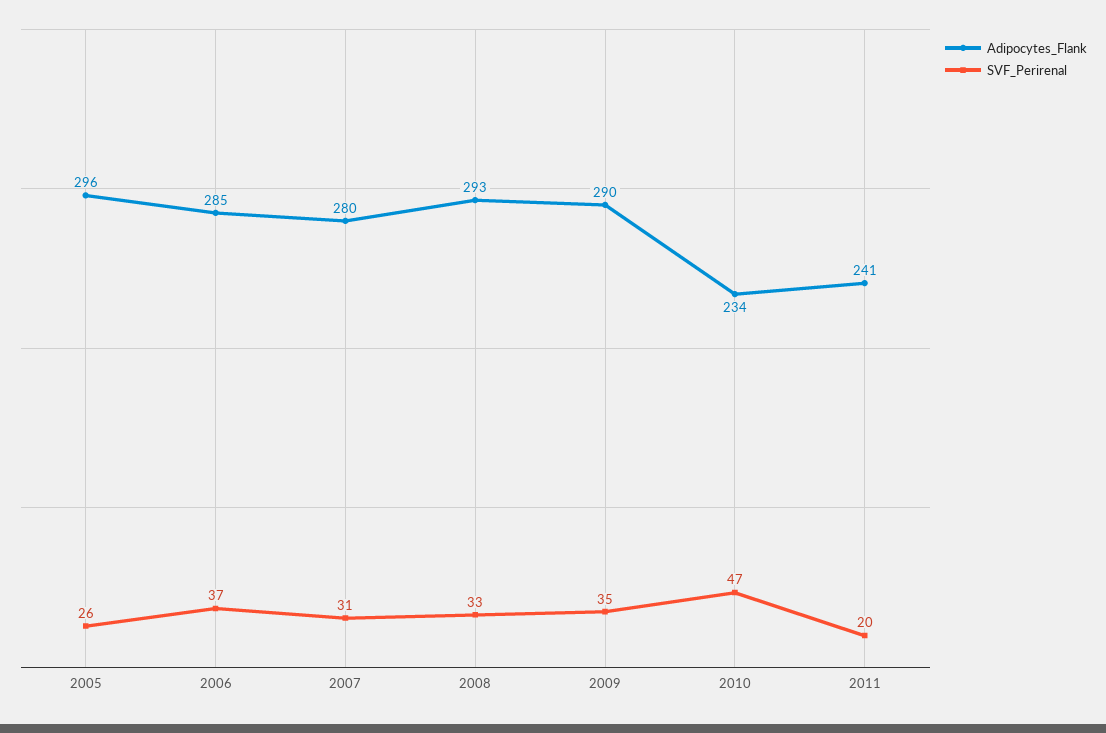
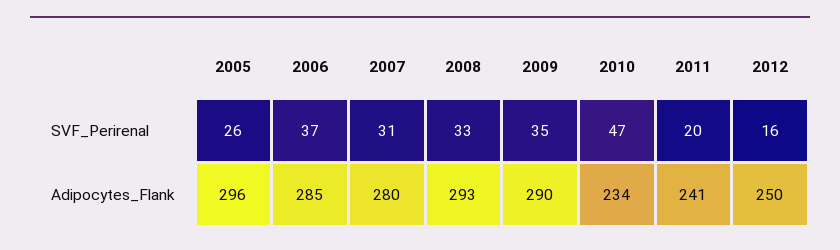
SVF_Perirenal, 2012: none -> 16
Adipocytes_Flank, 2012: none -> 250

